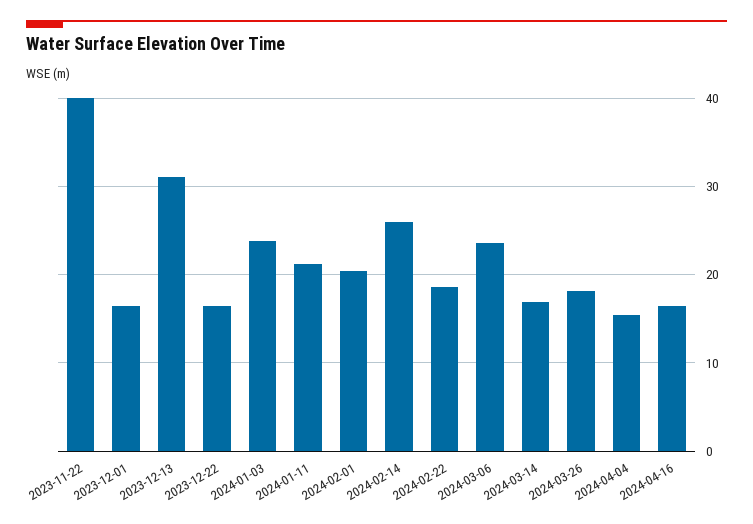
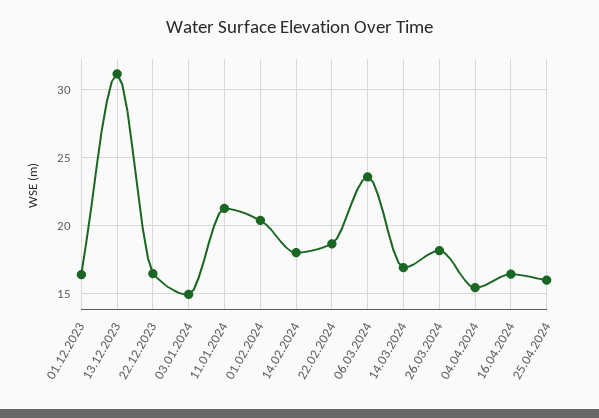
2023-11-22: 40 -> none
2024-01-03: 24 -> 15
2024-02-14: 26 -> 18
25.04.2024: none -> 16

